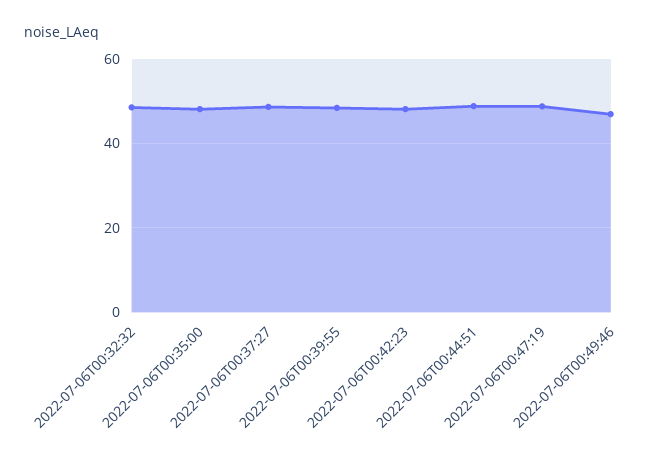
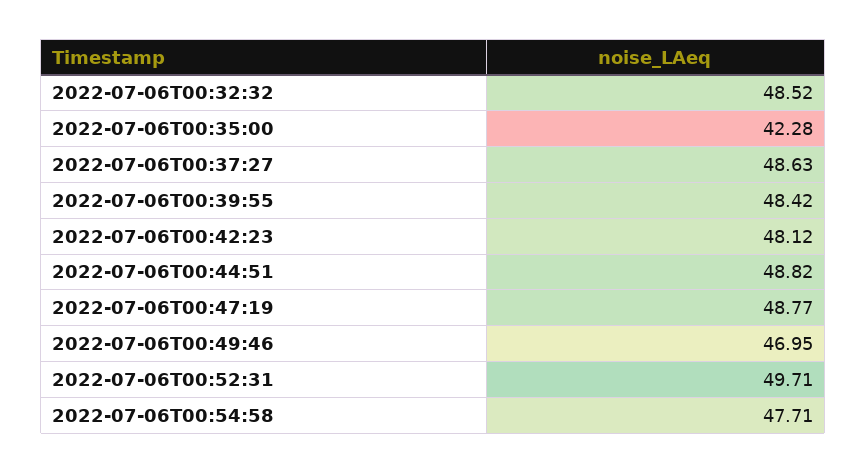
2022-07-06T00:35:00: 48 -> 42.28
2022-07-06T00:52:31: none -> 49.71
2022-07-06T00:54:58: none -> 47.71

